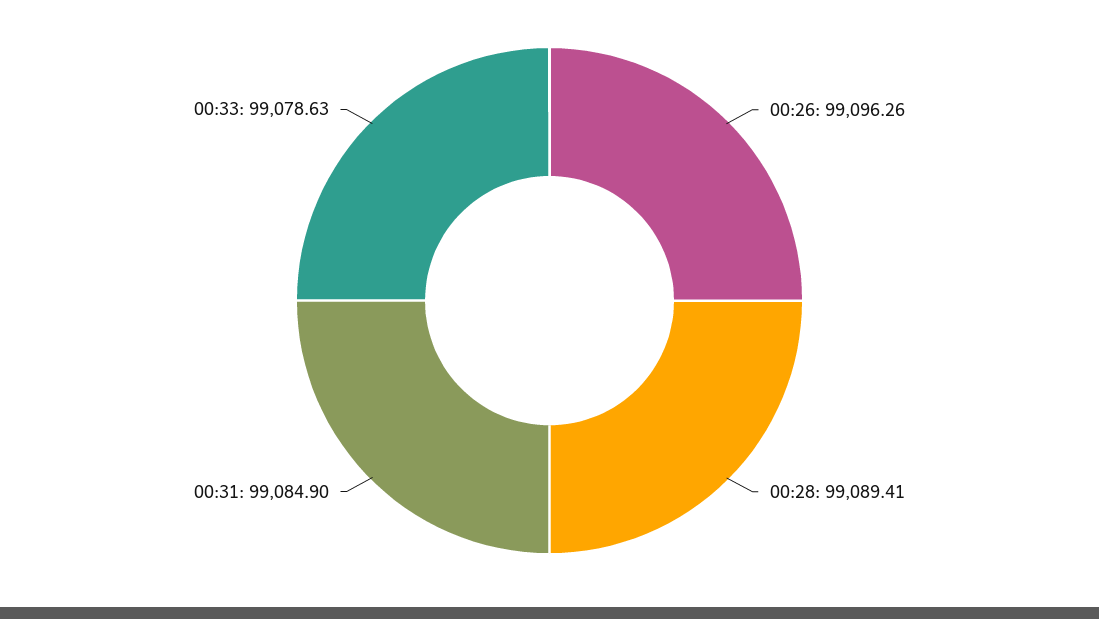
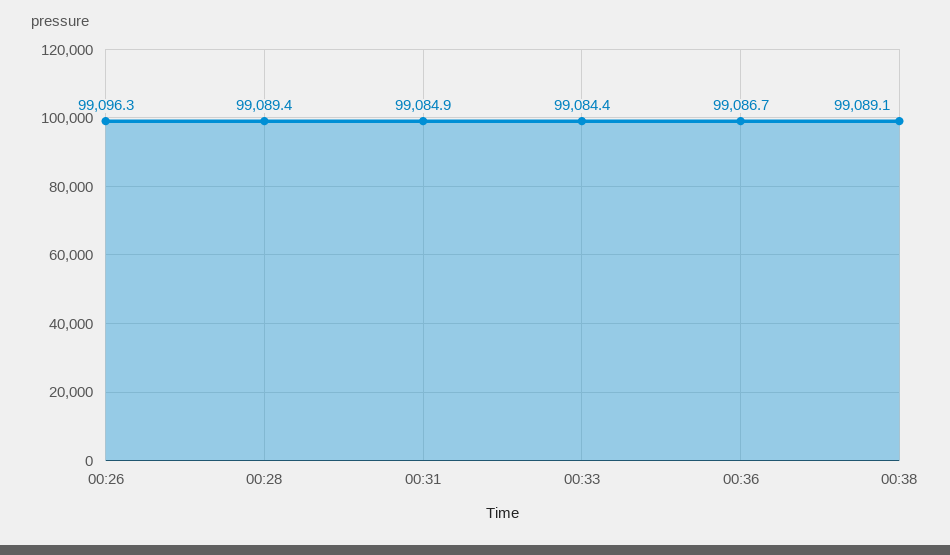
00:33: 99078.63 -> 99084.4
00:36: none -> 99086.7
00:38: none -> 99089.1

